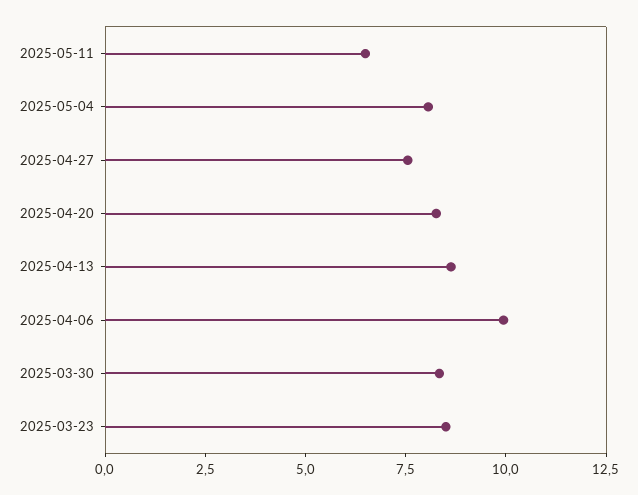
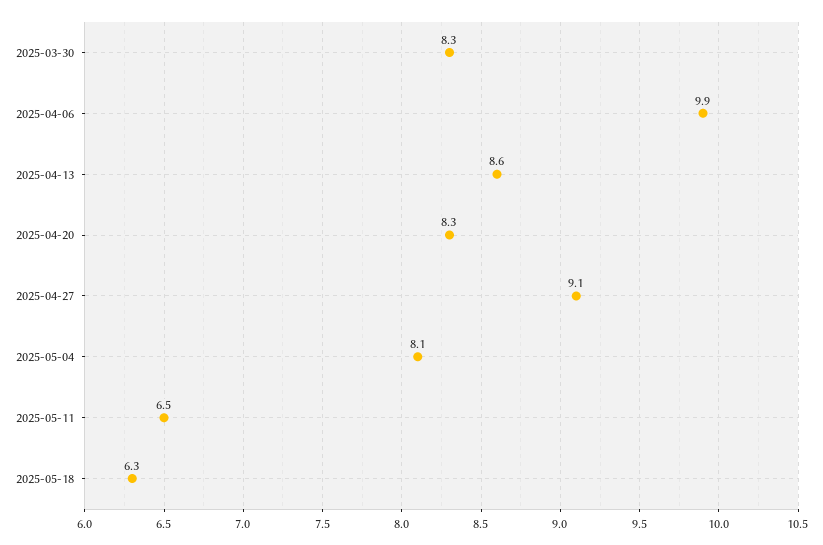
2025-04-27: 7.5 -> 9.1
2025-03-23: 8.5 -> none
2025-05-18: none -> 6.3

